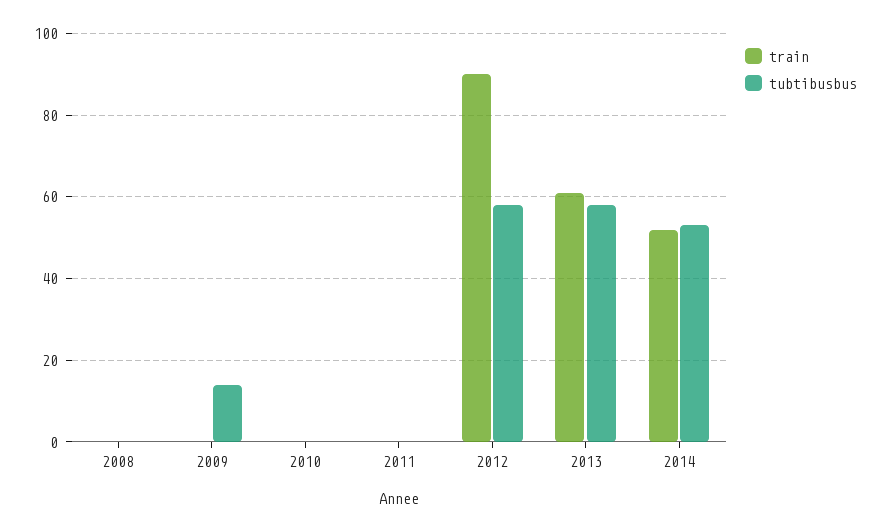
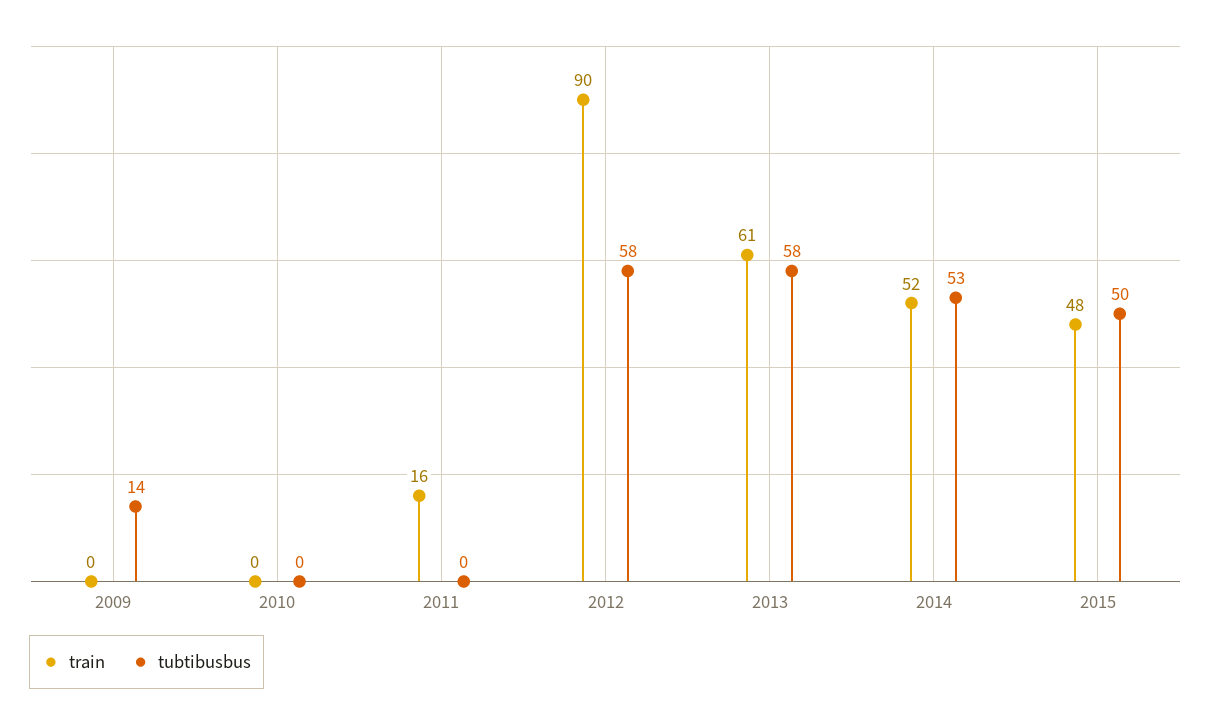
train, 2008: 0 -> none
tubtibusbus, 2008: 0 -> none
train, 2011: 0 -> 16
train, 2015: none -> 48
tubtibusbus, 2015: none -> 50

